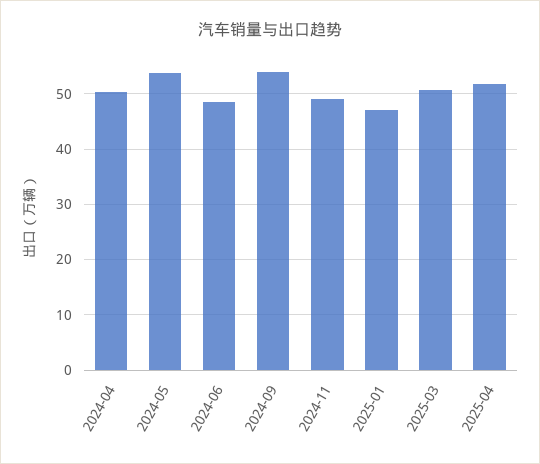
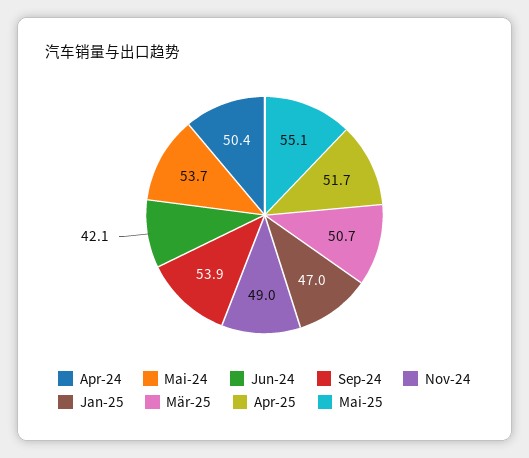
2024-06: 48 -> 42.1
Mai-25: none -> 55.1

